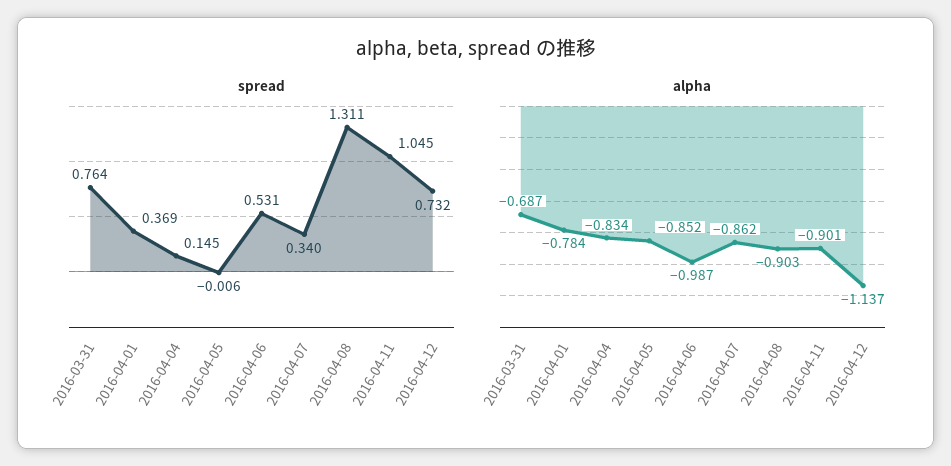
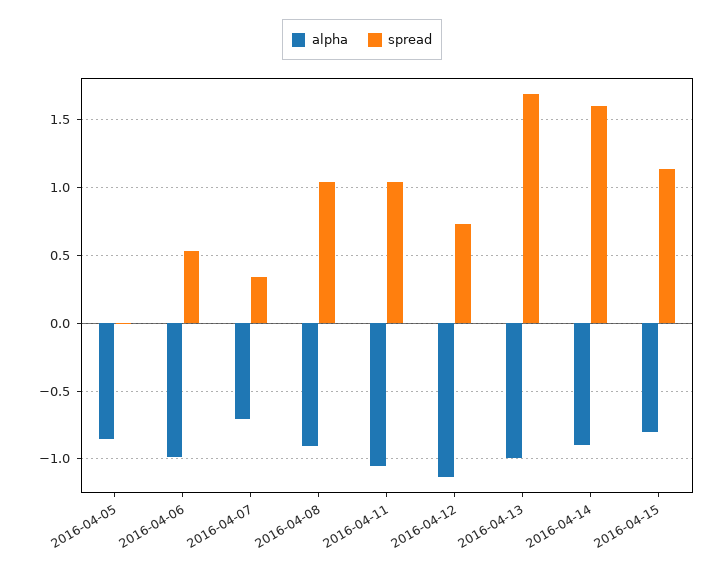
spread, 2016-03-31: 0.764 -> none
spread, 2016-04-01: 0.369 -> none
spread, 2016-04-04: 0.145 -> none
spread, 2016-04-08: 1.311 -> 1.05
alpha, 2016-03-31: -0.687 -> none
alpha, 2016-04-01: -0.784 -> none
alpha, 2016-04-04: -0.834 -> none
alpha, 2016-04-07: -0.862 -> -0.7
alpha, 2016-04-11: -0.901 -> -1.05
alpha, 2016-04-13: none -> -1
spread, 2016-04-13: none -> 1.7
alpha, 2016-04-14: none -> -0.9
spread, 2016-04-14: none -> 1.6
alpha, 2016-04-15: none -> -0.8
spread, 2016-04-15: none -> 1.15

